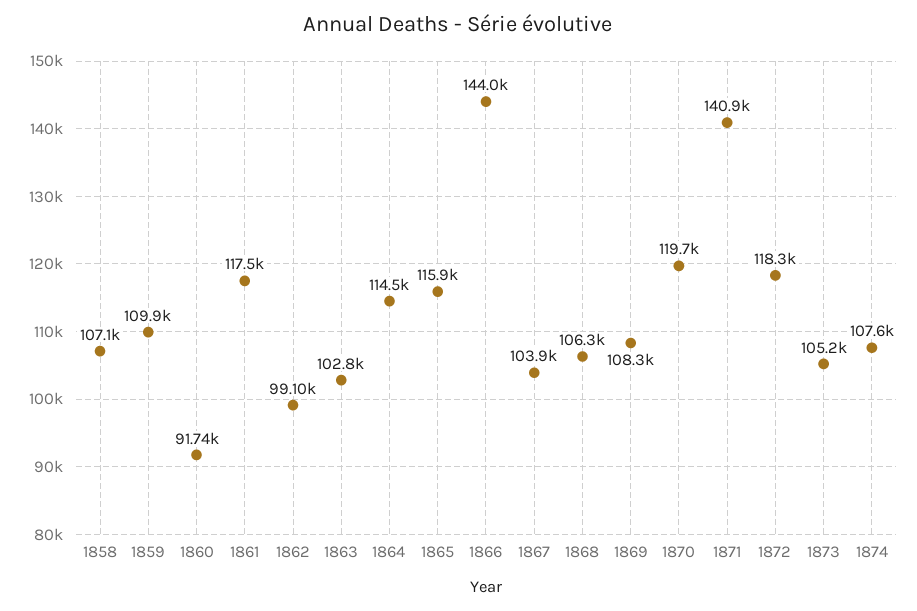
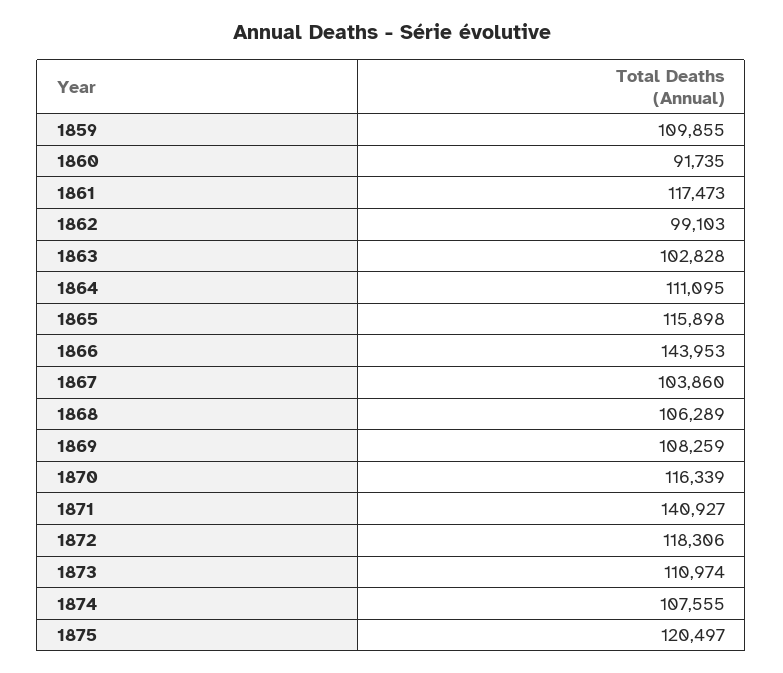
1858: 107100 -> none
1864: 114500 -> 111095
1870: 119700 -> 116339
1873: 105200 -> 110974
1875: none -> 120497

